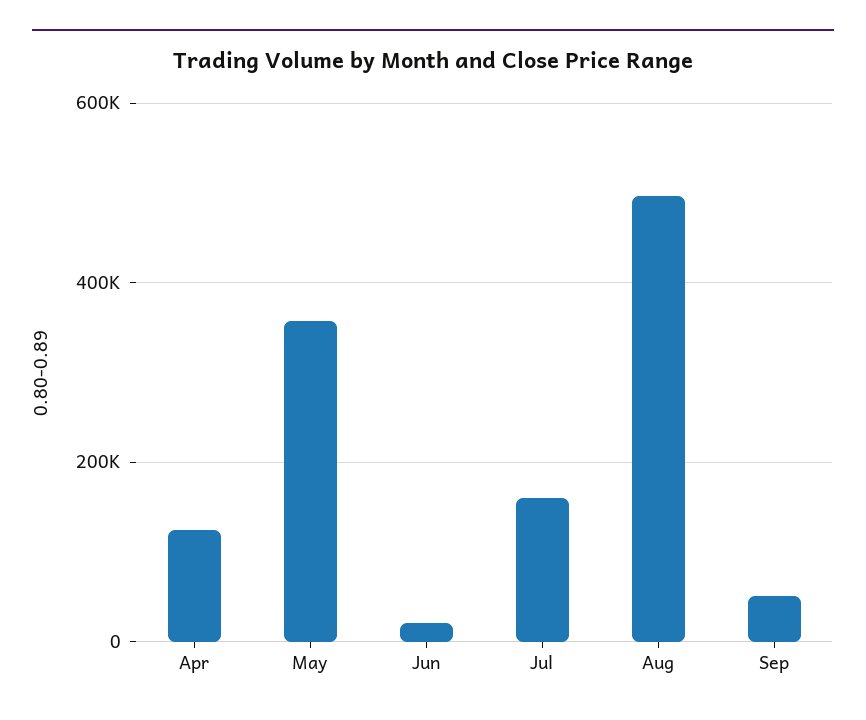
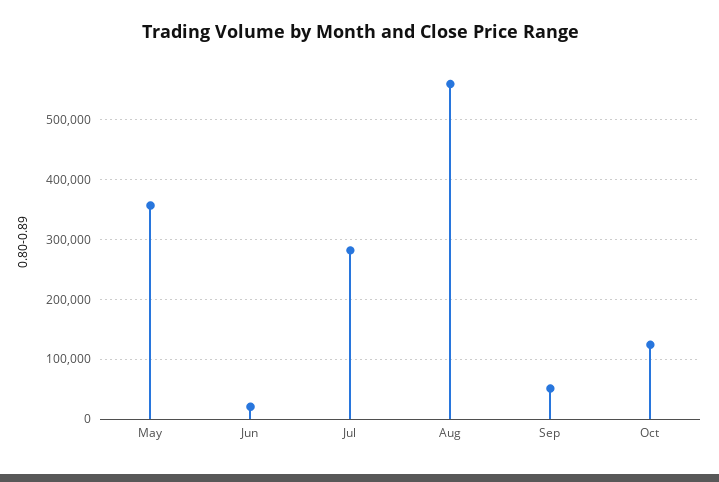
Apr: 120000 -> none
Jul: 160000 -> 280000
Aug: 500000 -> 560000
Oct: none -> 120000

